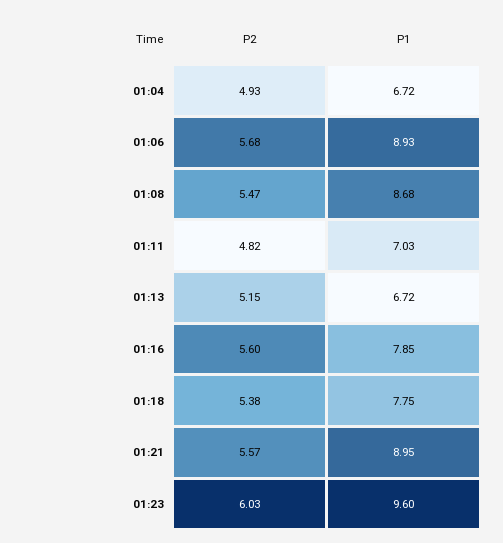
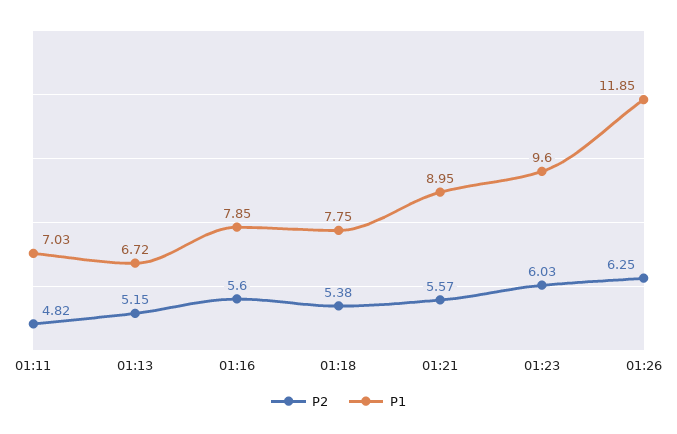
P2, 01:04: 4.93 -> none
P1, 01:04: 6.72 -> none
P2, 01:06: 5.68 -> none
P1, 01:06: 8.93 -> none
P2, 01:08: 5.47 -> none
P1, 01:08: 8.68 -> none
P2, 01:26: none -> 6.25
P1, 01:26: none -> 11.85

